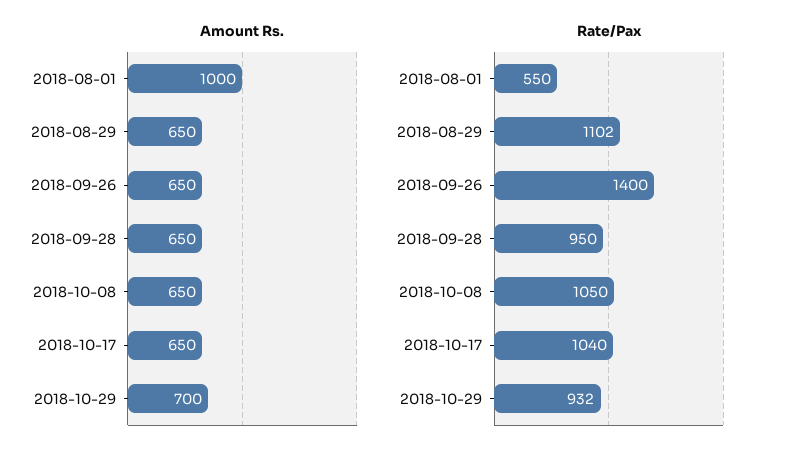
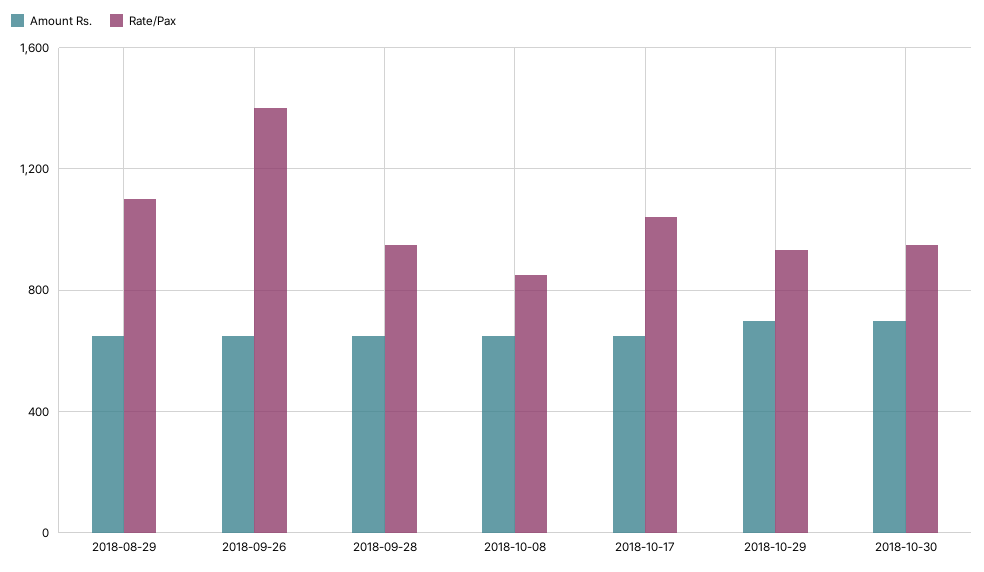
Amount Rs., 2018-08-01: 1000 -> none
Rate/Pax, 2018-08-01: 550 -> none
Rate/Pax, 2018-10-08: 1050 -> 850
Amount Rs., 2018-10-30: none -> 700
Rate/Pax, 2018-10-30: none -> 950

